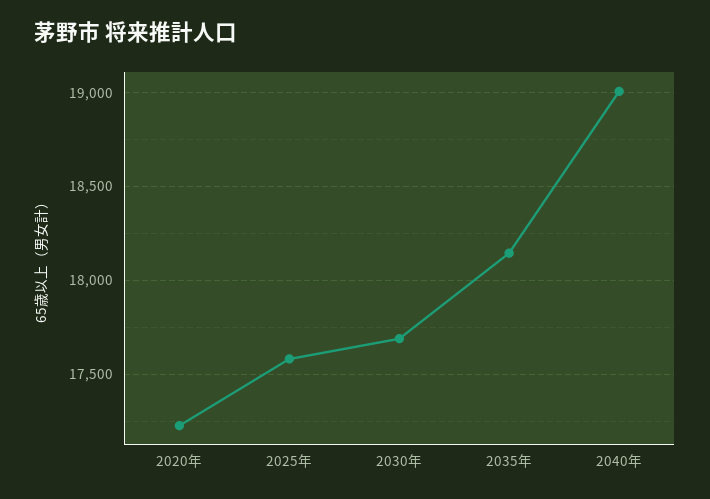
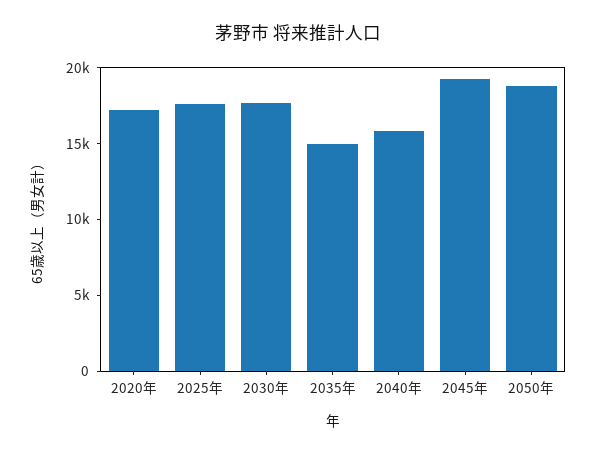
2035年: 18150 -> 15000
2040年: 19000 -> 16000
2045年: none -> 19000
2050年: none -> 19000

